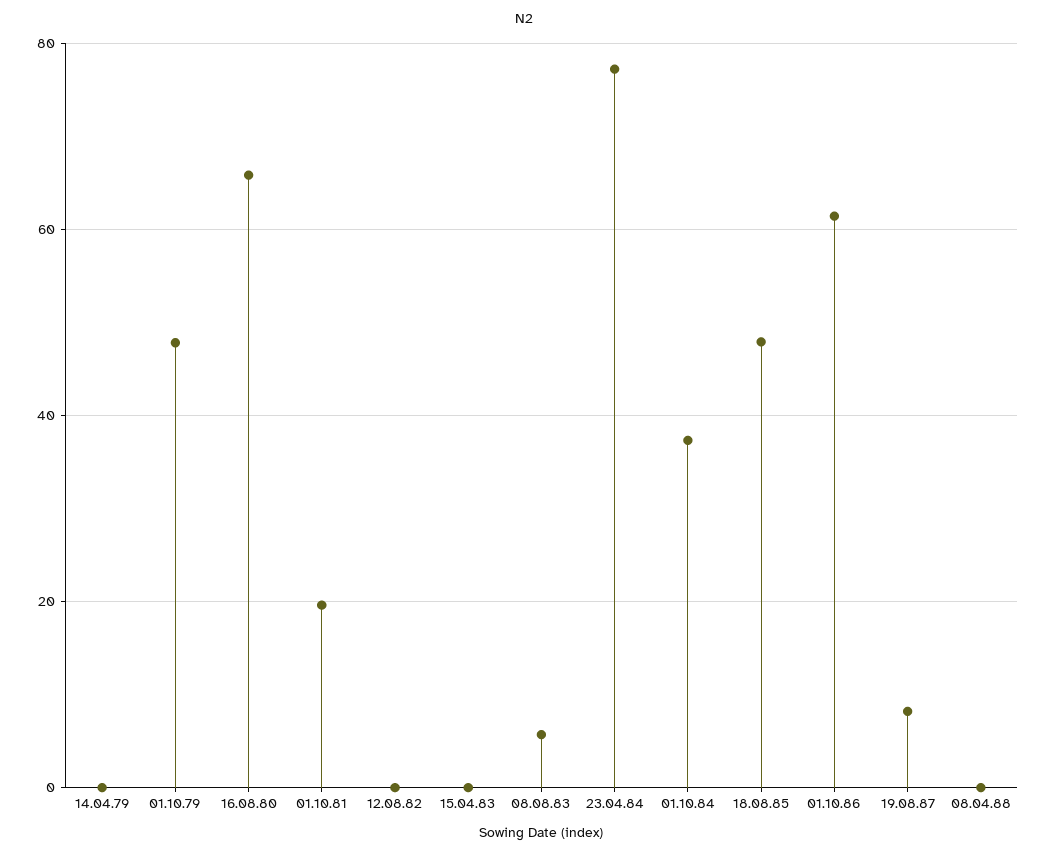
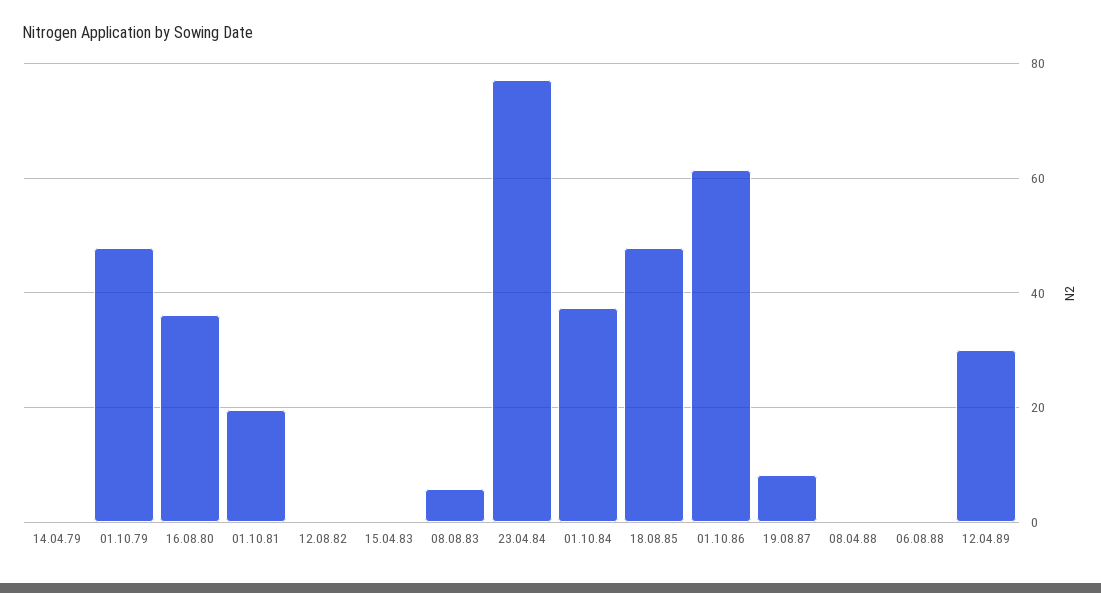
16.08.80: 66 -> 36
06.08.88: none -> 0
12.04.89: none -> 30

